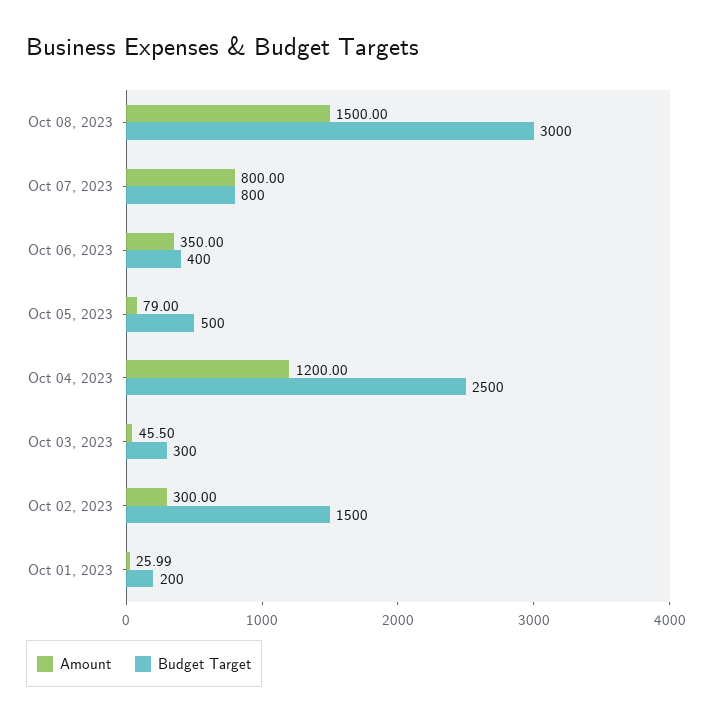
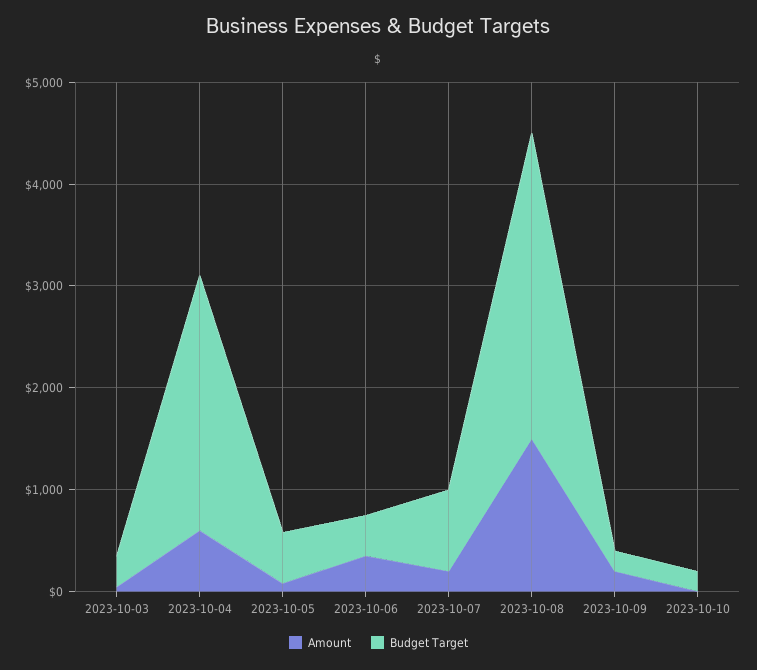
Amount, Oct 07, 2023: 800 -> 200
Amount, Oct 04, 2023: 1200 -> 600
Amount, Oct 02, 2023: 300 -> none
Budget Target, Oct 02, 2023: 1500 -> none
Amount, Oct 01, 2023: 25.99 -> none
Budget Target, Oct 01, 2023: 200 -> none
Amount, 2023-10-09: none -> 200
Budget Target, 2023-10-09: none -> 200
Amount, 2023-10-10: none -> 0
Budget Target, 2023-10-10: none -> 200

